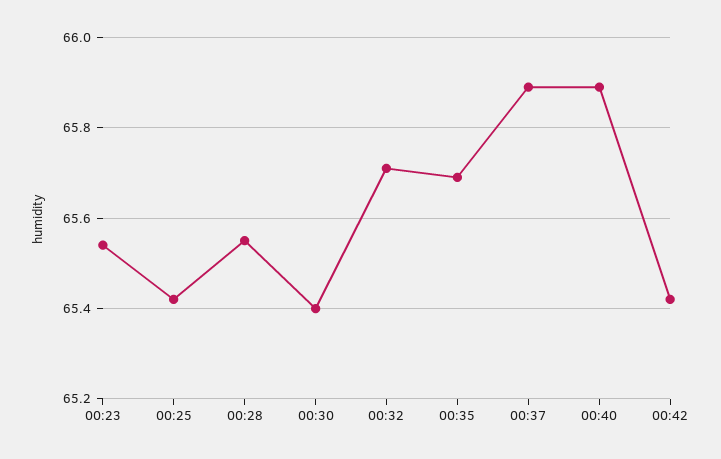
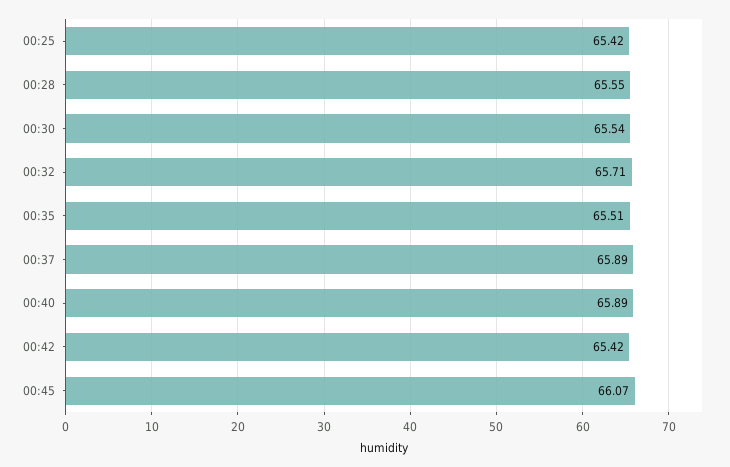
00:23: 65.55 -> none
00:30: 65.4 -> 65.54
00:35: 65.7 -> 65.51
00:45: none -> 66.07

